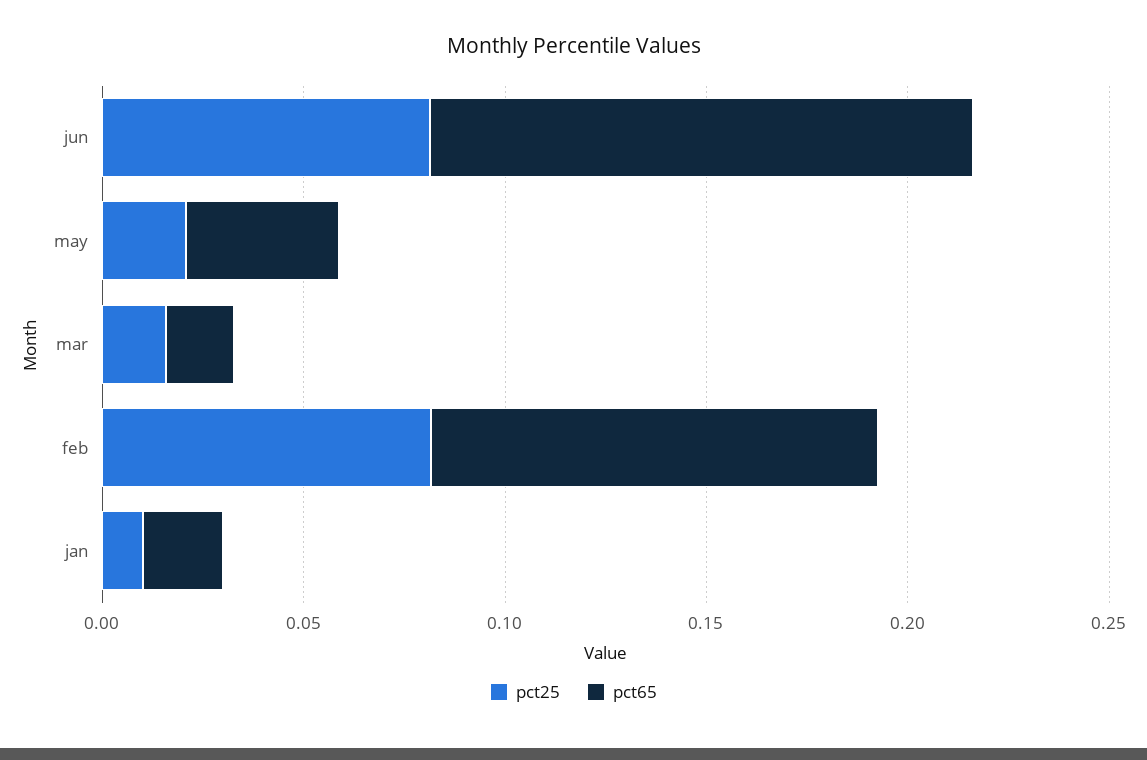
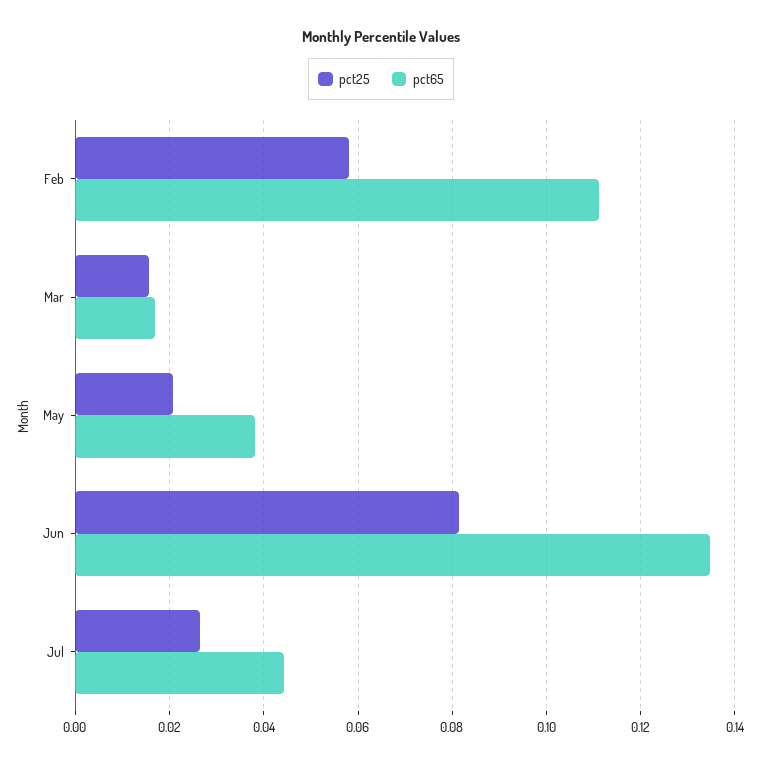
pct25, feb: 0.08 -> 0.058
pct25, jan: 0.01 -> none
pct65, jan: 0.02 -> none
pct25, Jul: none -> 0.026
pct65, Jul: none -> 0.044

